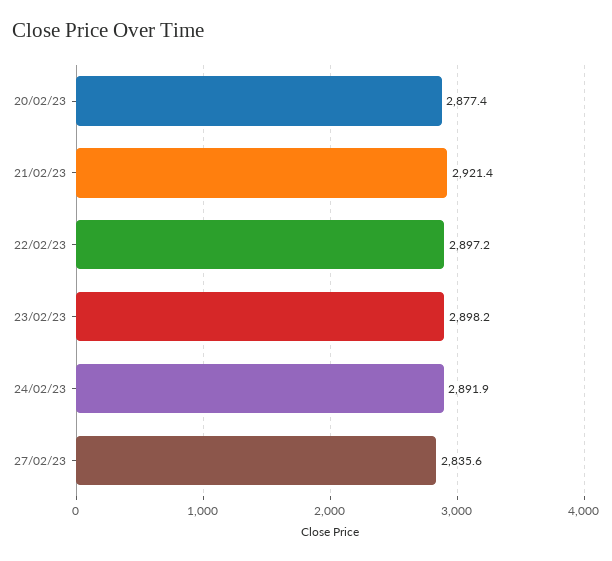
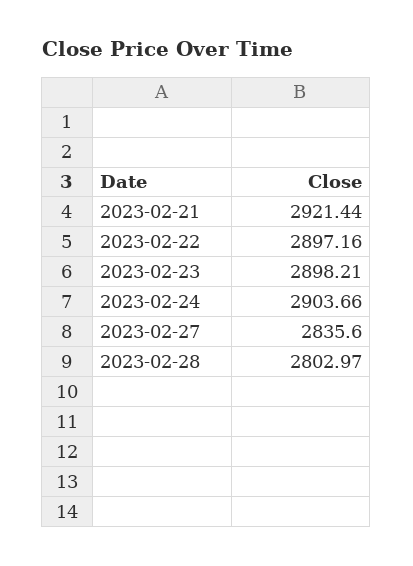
20/02/23: 2877.4 -> none
24/02/23: 2891.9 -> 2903.66
2023-02-28: none -> 2802.97

